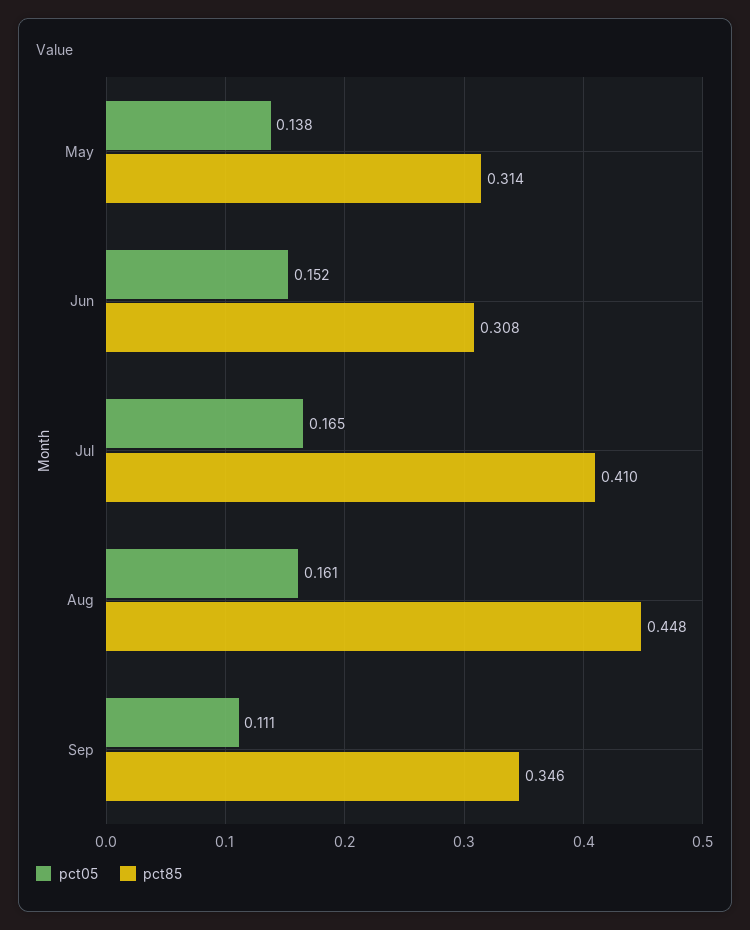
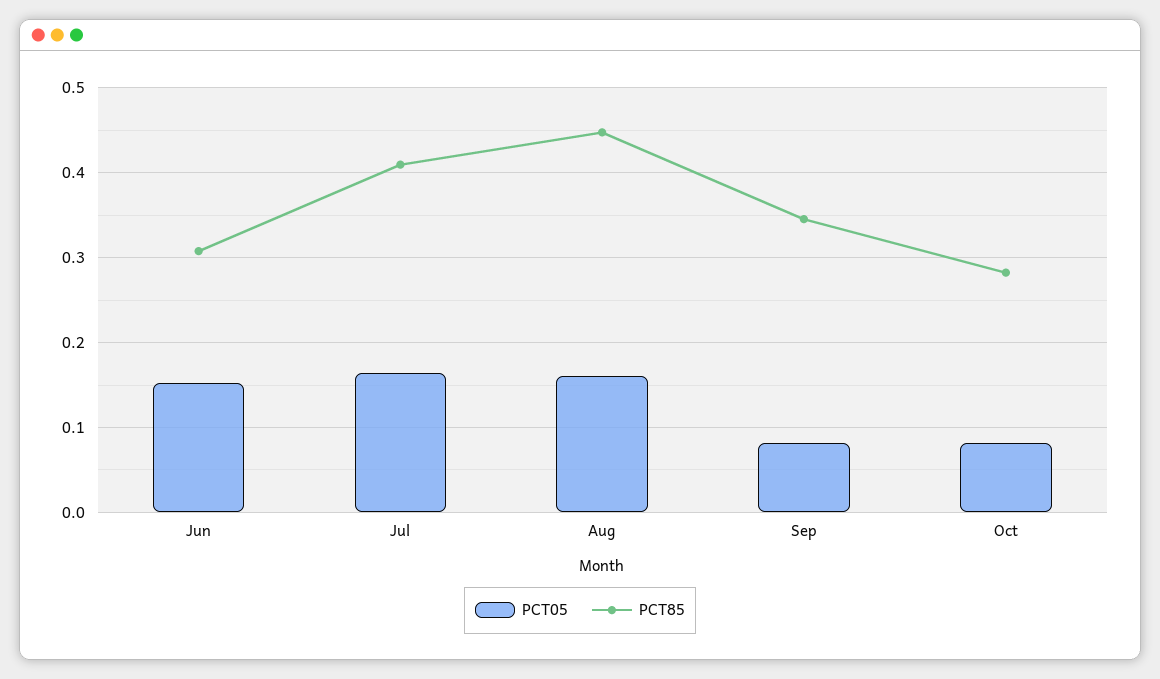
pct05, May: 0.138 -> none
pct85, May: 0.314 -> none
pct05, Sep: 0.111 -> 0.08
pct05, Oct: none -> 0.08
pct85, Oct: none -> 0.28

